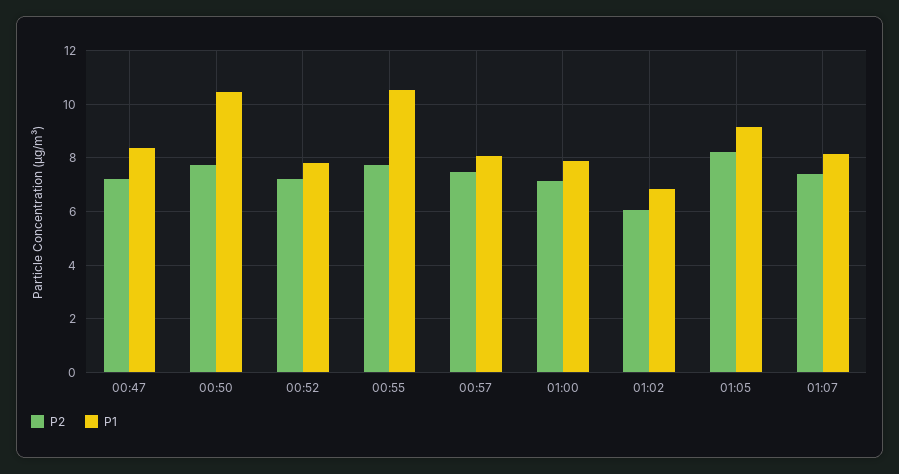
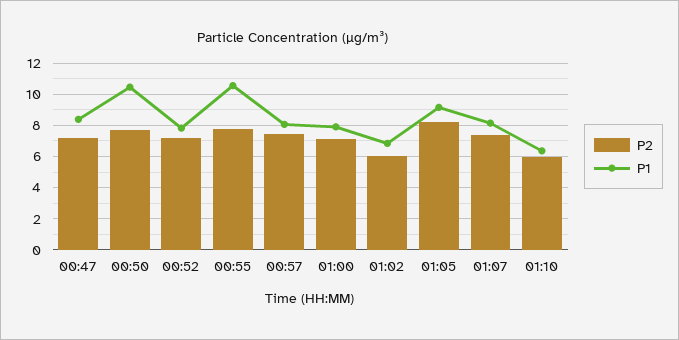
P2, 01:10: none -> 6
P1, 01:10: none -> 6.5

